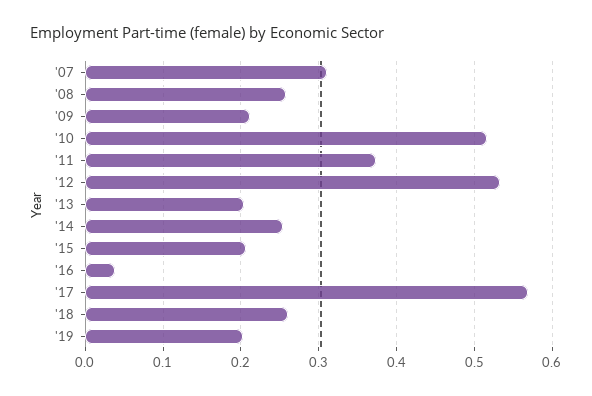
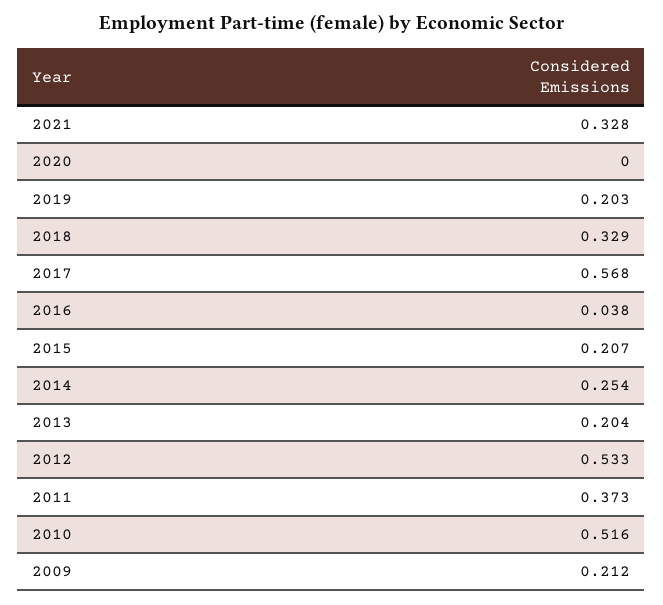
'07: 0.31 -> none
'08: 0.26 -> none
'18: 0.26 -> 0.329
2021: none -> 0.328
2020: none -> 0

